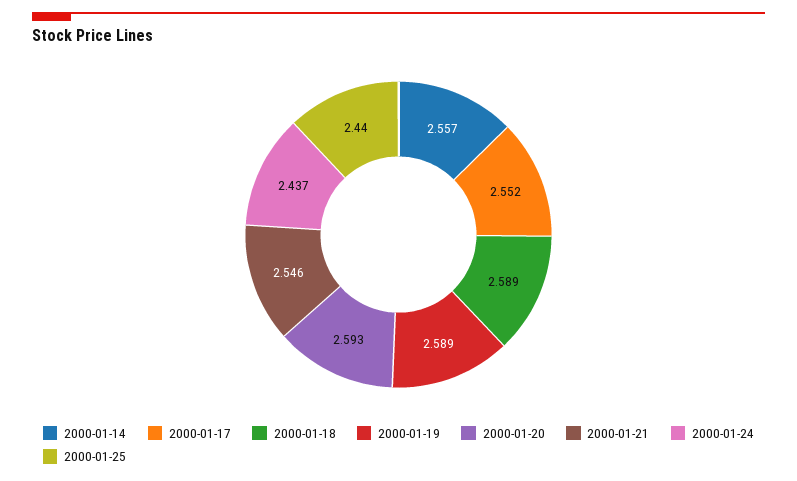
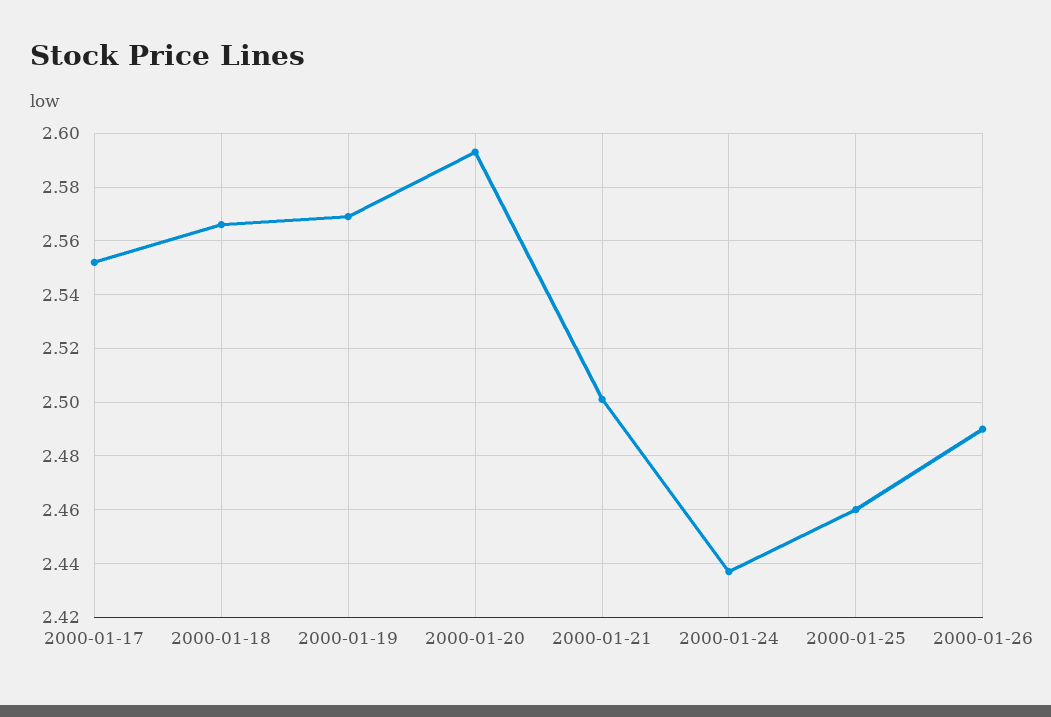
2000-01-14: 2.557 -> none
2000-01-18: 2.589 -> 2.565
2000-01-19: 2.589 -> 2.57
2000-01-21: 2.546 -> 2.5
2000-01-25: 2.44 -> 2.46
2000-01-26: none -> 2.49

